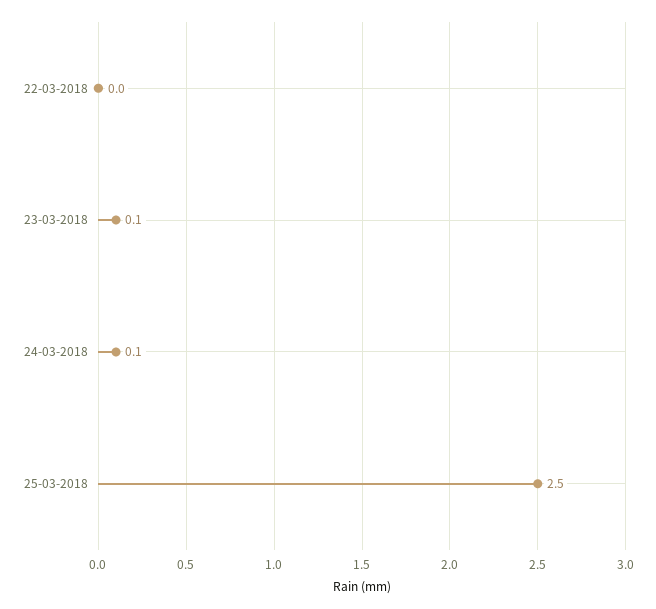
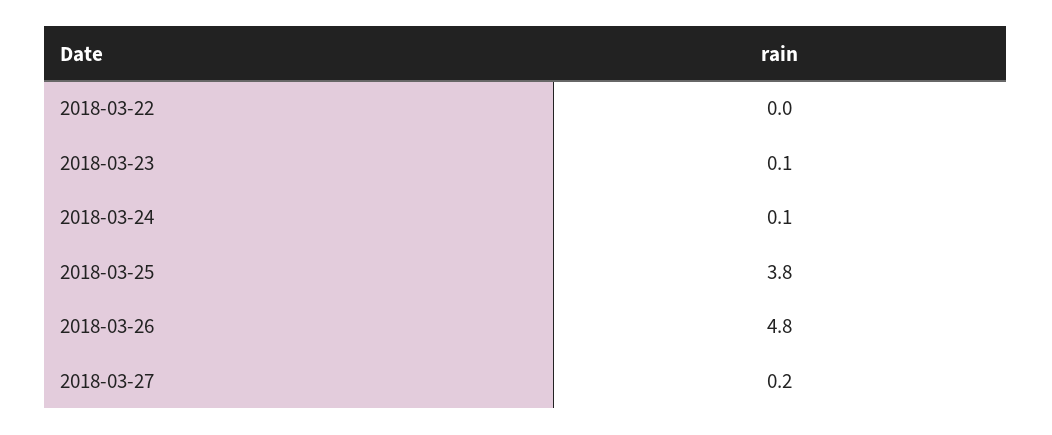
25-03-2018: 2.5 -> 3.8
2018-03-26: none -> 4.8
2018-03-27: none -> 0.2

